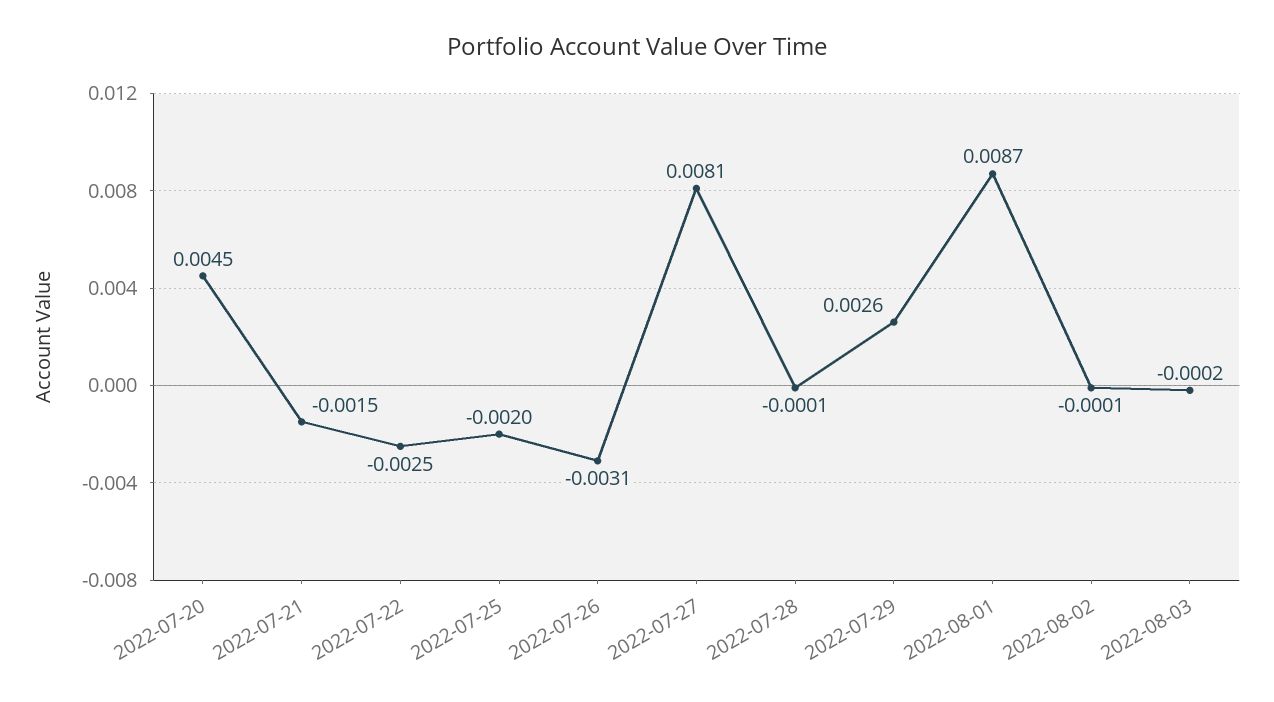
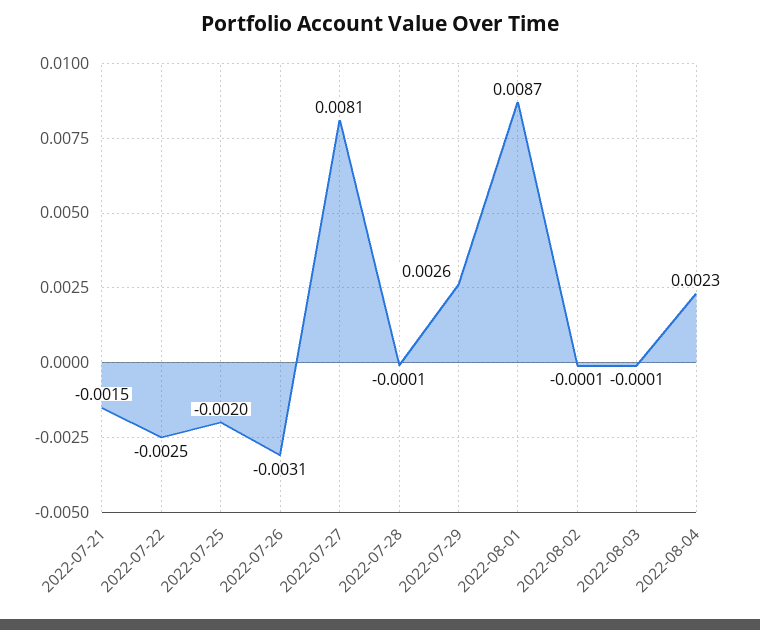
2022-07-20: 0.0045 -> none
2022-08-03: -0.0002 -> -0.0001
2022-08-04: none -> 0.0023

